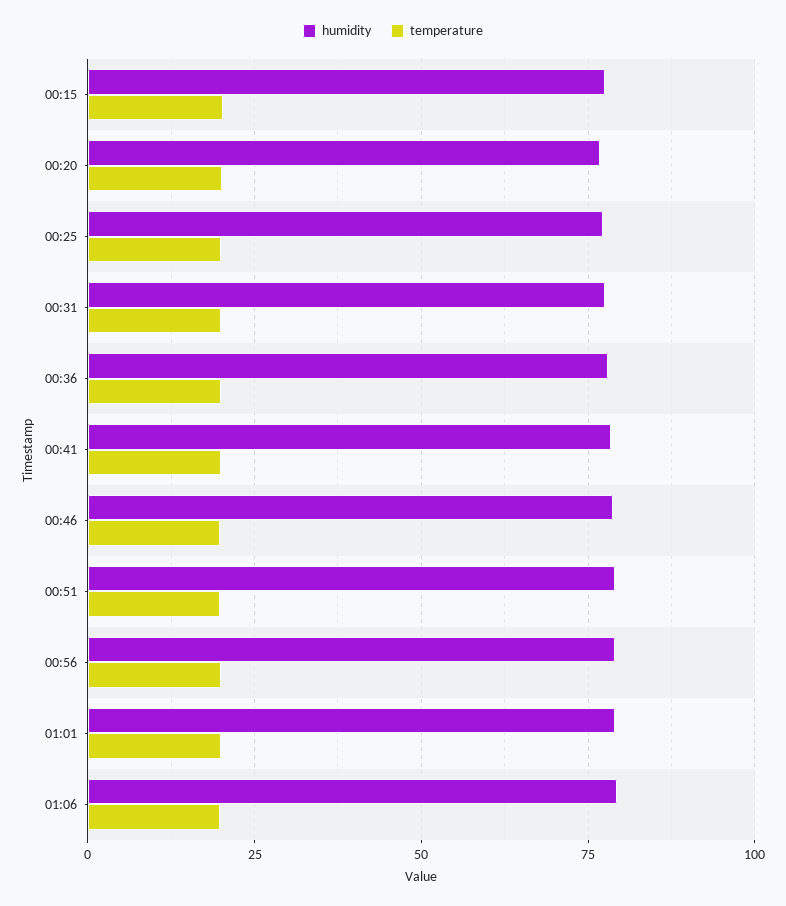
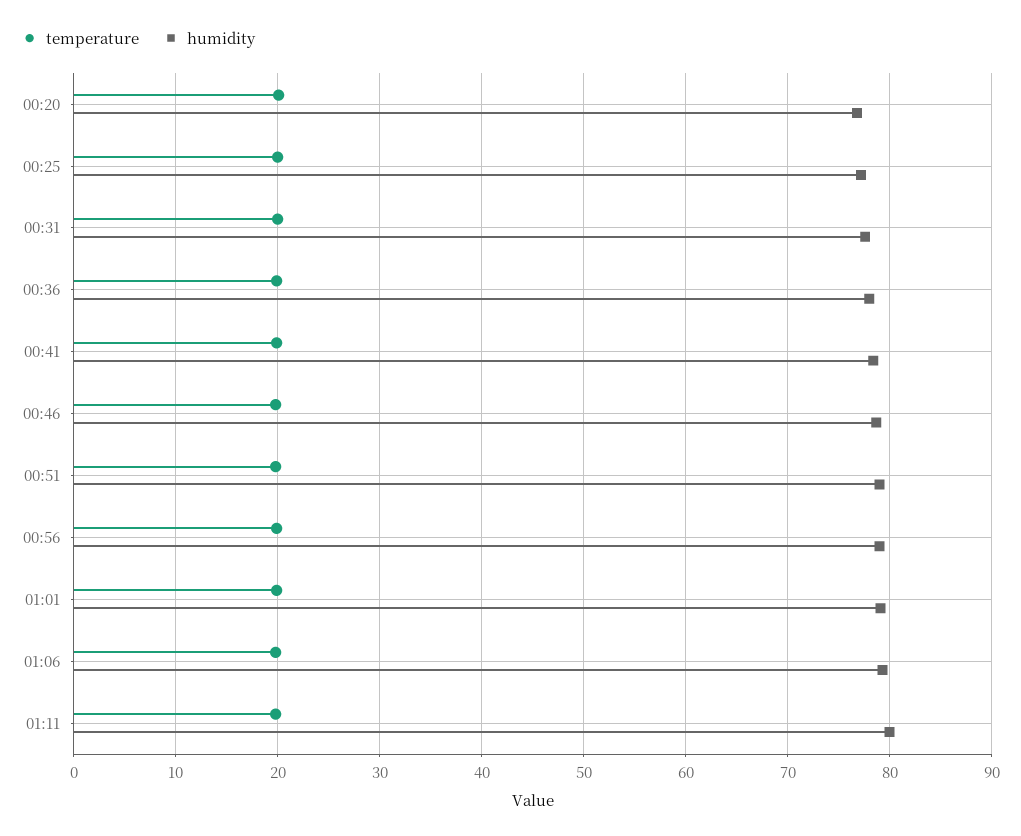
humidity, 00:15: 77.5 -> none
temperature, 00:15: 20 -> none
temperature, 01:11: none -> 20
humidity, 01:11: none -> 80

